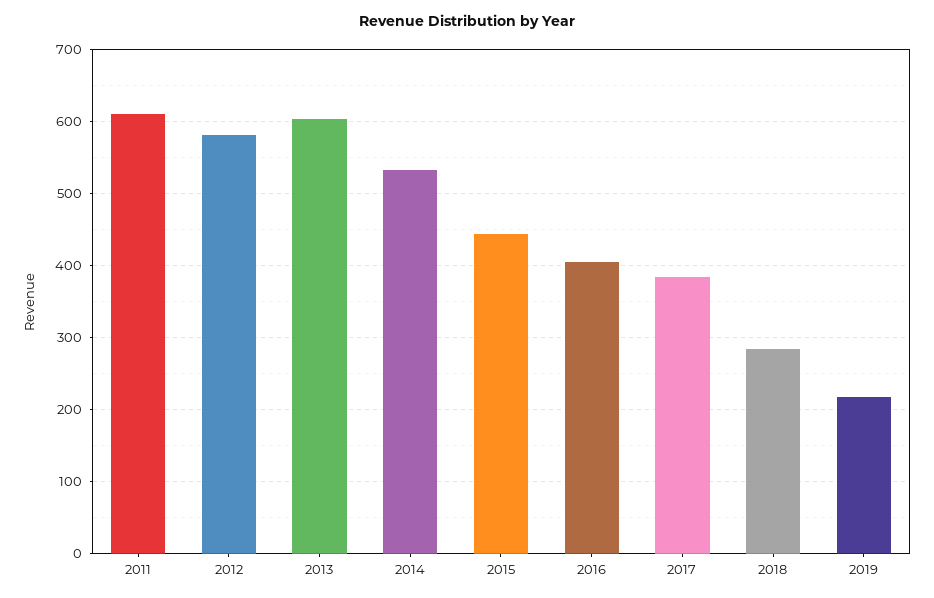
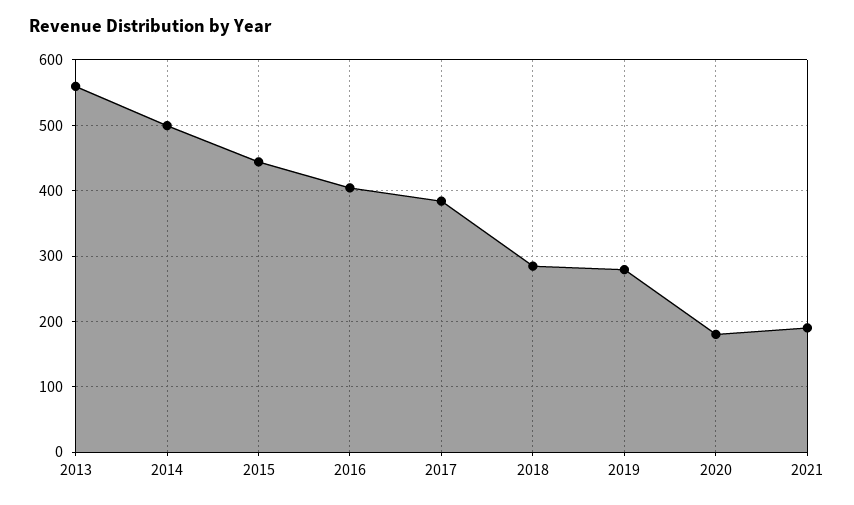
2011: 610 -> none
2012: 580 -> none
2013: 600 -> 560
2014: 530 -> 500
2019: 220 -> 280
2020: none -> 180
2021: none -> 190

